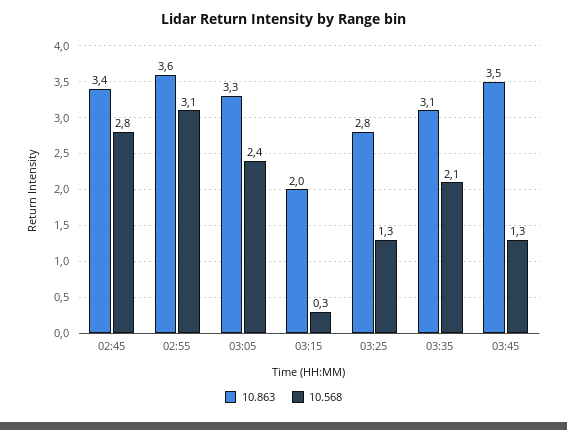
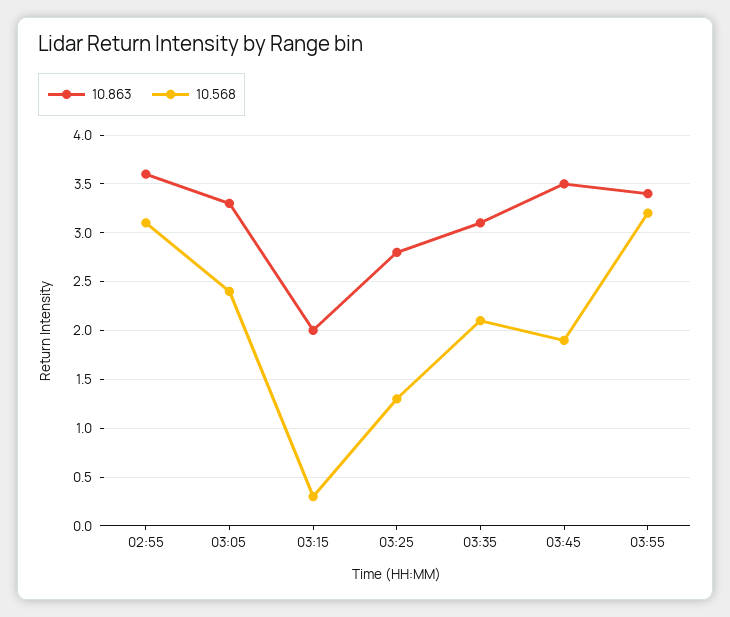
10.863, 02:45: 3.4 -> none
10.568, 02:45: 2.8 -> none
10.568, 03:45: 1.3 -> 1.9
10.863, 03:55: none -> 3.4
10.568, 03:55: none -> 3.2

